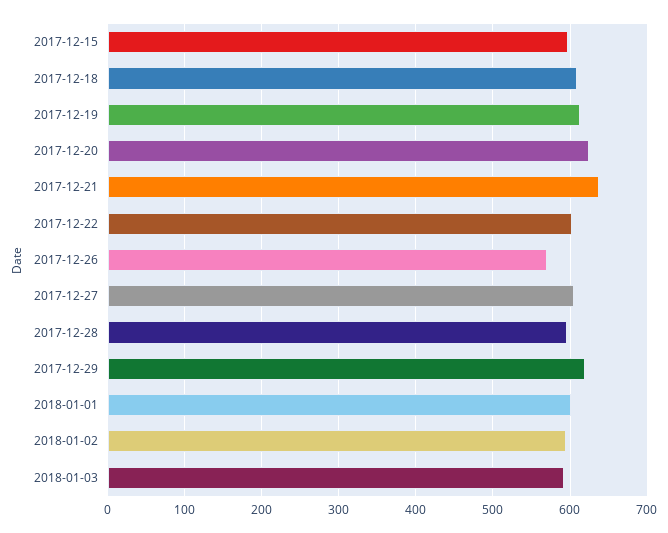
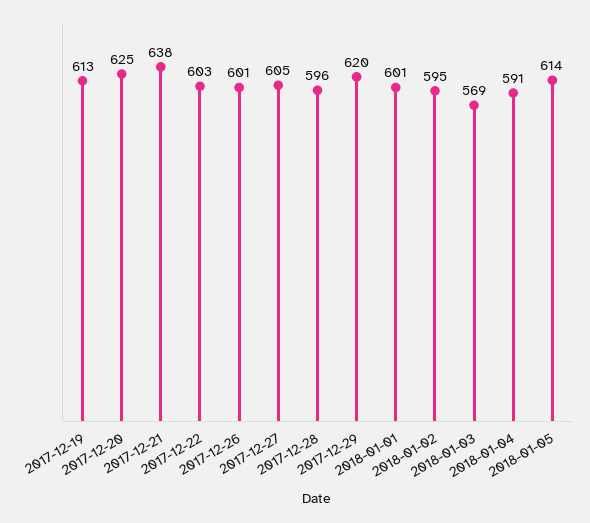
2017-12-15: 600 -> none
2017-12-18: 610 -> none
2017-12-26: 570 -> 601
2018-01-03: 590 -> 569
2018-01-04: none -> 591
2018-01-05: none -> 614

